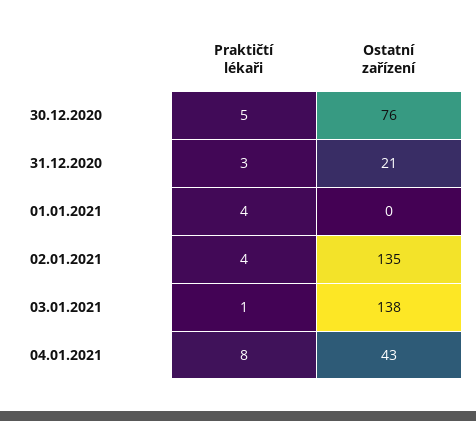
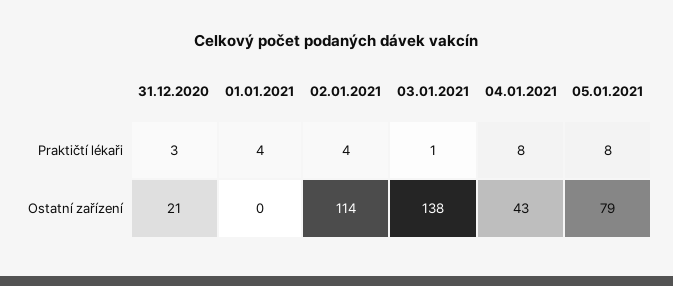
Praktičtí lékaři, 30.12.2020: 5 -> none
Ostatní zařízení, 30.12.2020: 76 -> none
Ostatní zařízení, 02.01.2021: 135 -> 114
Praktičtí lékaři, 05.01.2021: none -> 8
Ostatní zařízení, 05.01.2021: none -> 79

